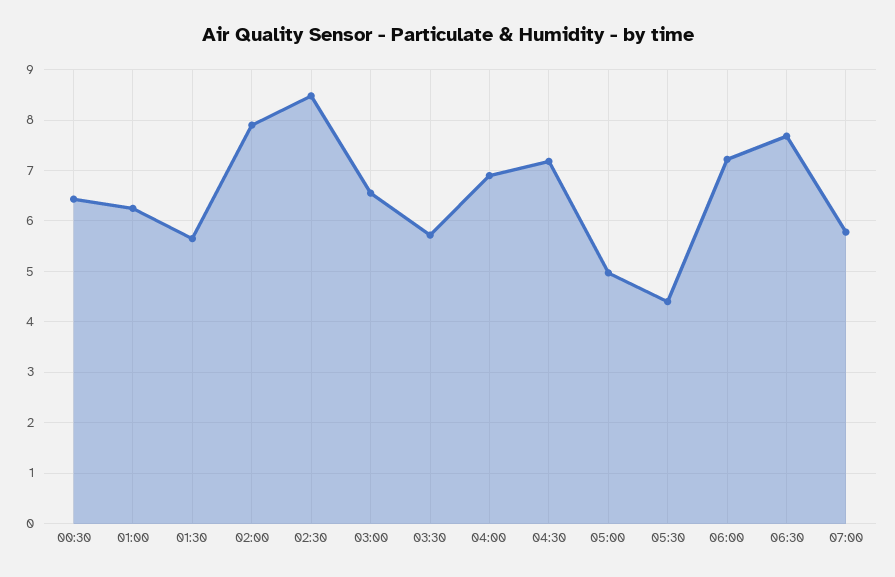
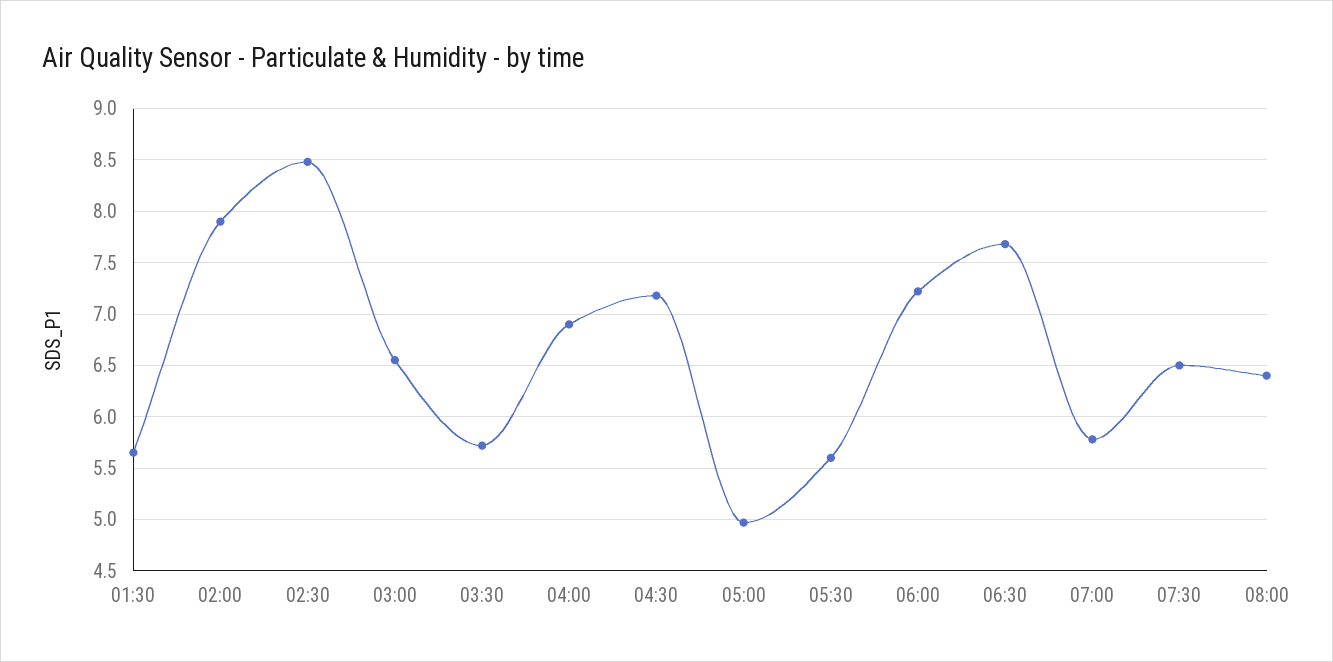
00:30: 6.4 -> none
01:00: 6.2 -> none
05:30: 4.4 -> 5.6
07:30: none -> 6.5
08:00: none -> 6.4

